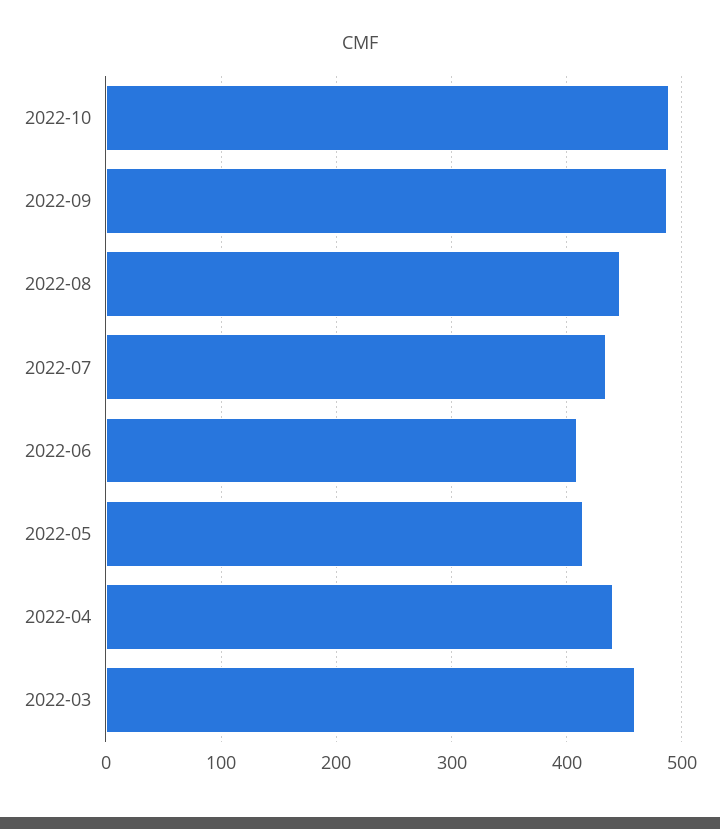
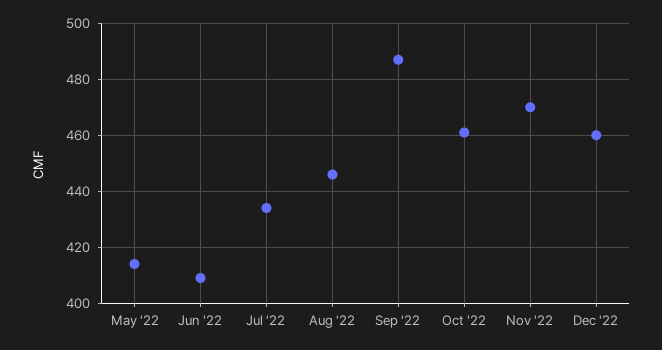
2022-10: 490 -> 460
2022-04: 440 -> none
2022-03: 460 -> none
Nov '22: none -> 470
Dec '22: none -> 460

